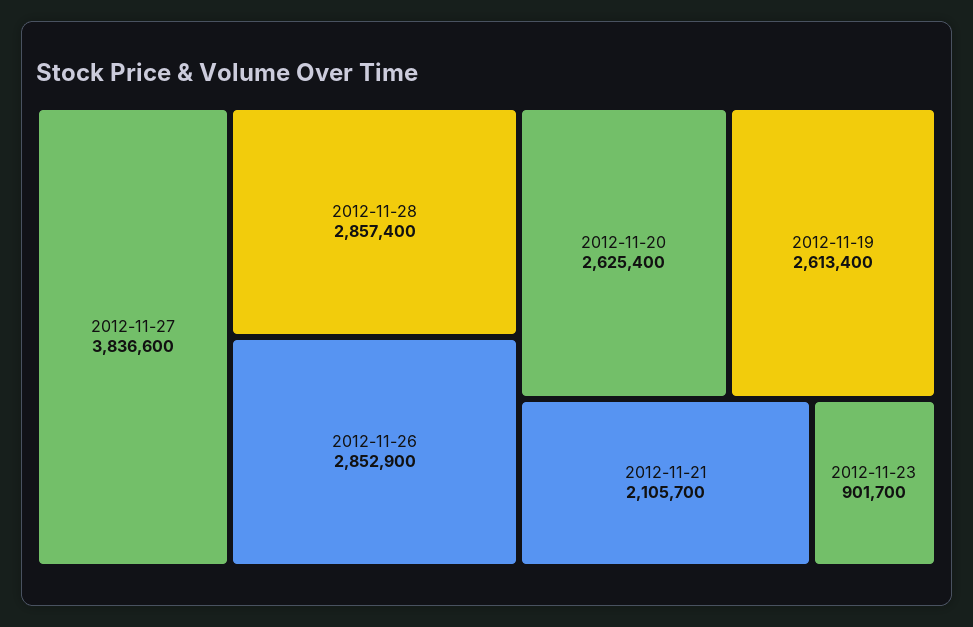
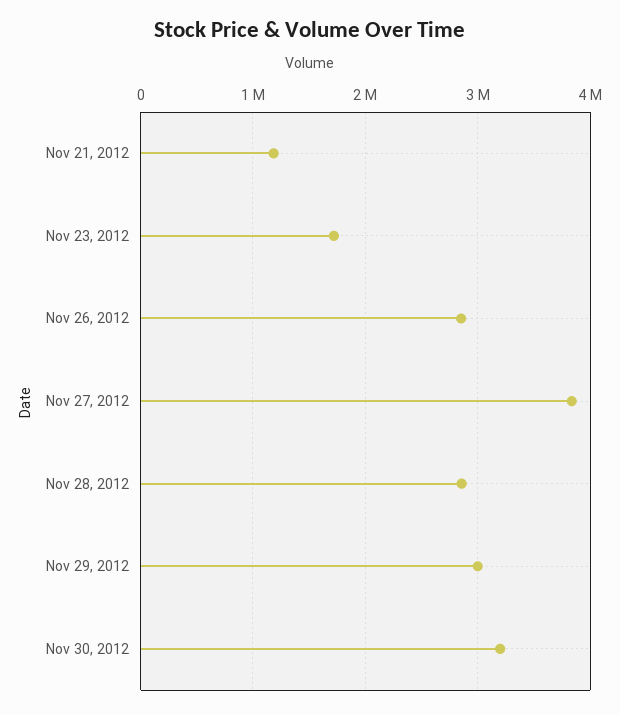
2012-11-20: 2625400 -> none
2012-11-19: 2613400 -> none
2012-11-21: 2105700 -> 1200000
2012-11-23: 901700 -> 1700000
Nov 29, 2012: none -> 3000000
Nov 30, 2012: none -> 3200000

